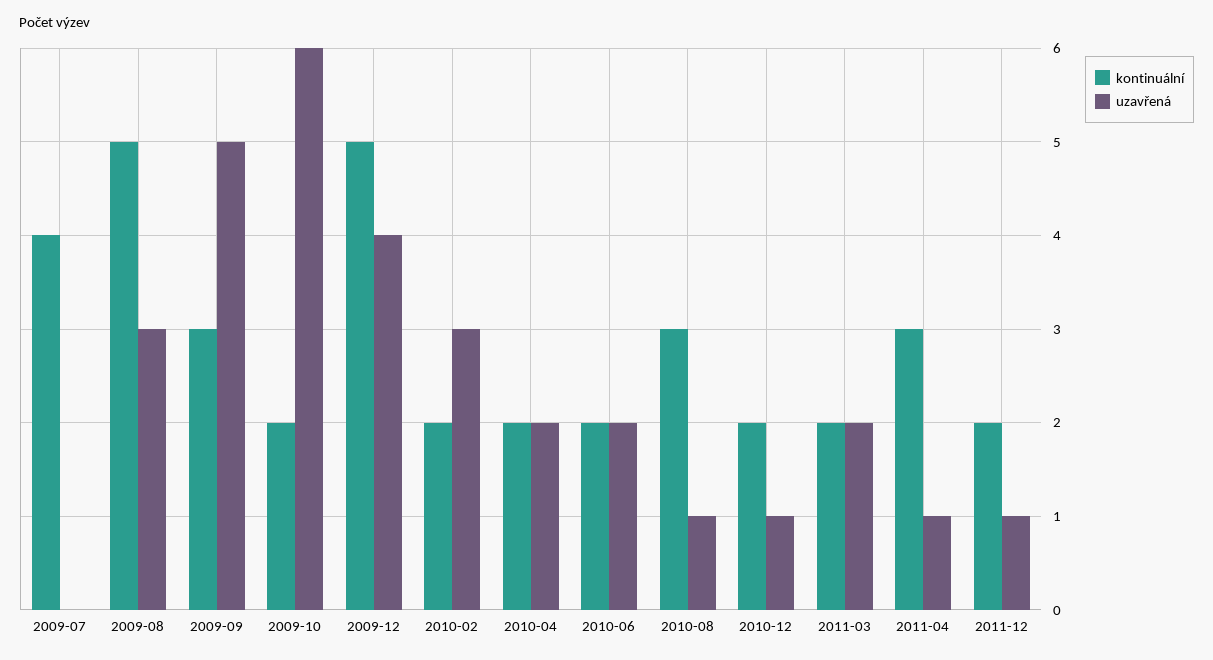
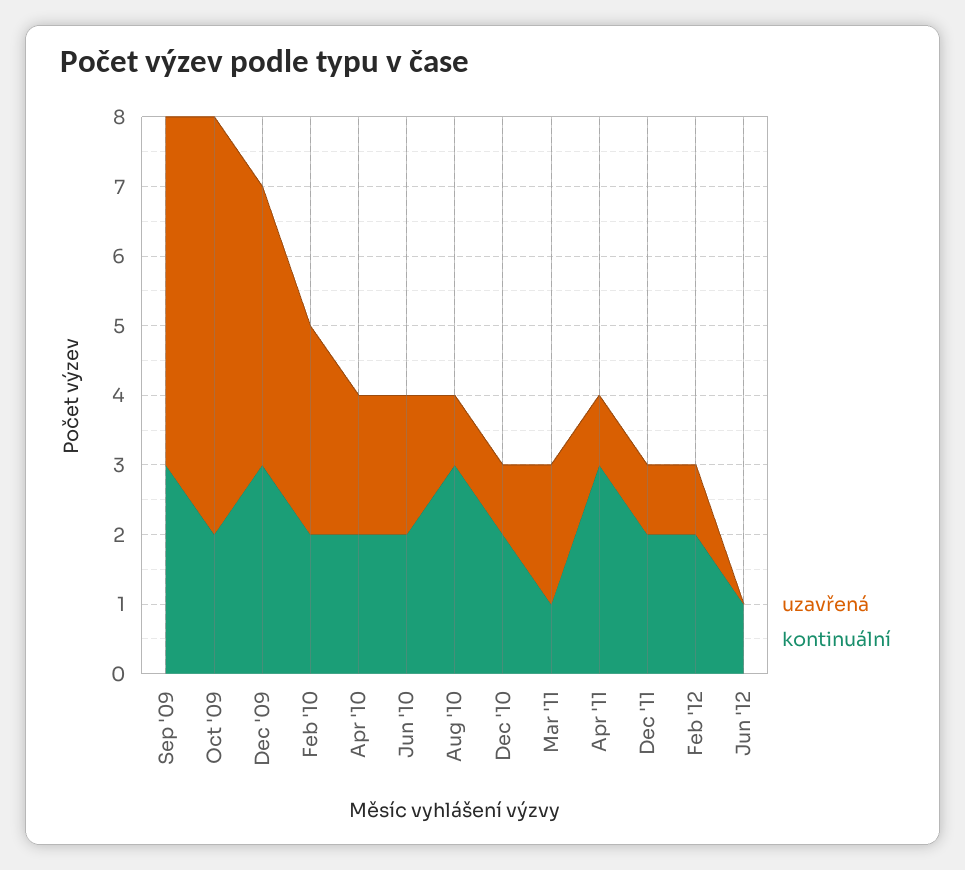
kontinuální, 2009-07: 4 -> none
uzavřená, 2009-07: 0 -> none
kontinuální, 2009-08: 5 -> none
uzavřená, 2009-08: 3 -> none
kontinuální, 2009-12: 5 -> 3
kontinuální, 2011-03: 2 -> 1
uzavřená, Feb '12: none -> 1
kontinuální, Feb '12: none -> 2
uzavřená, Jun '12: none -> 0
kontinuální, Jun '12: none -> 1

